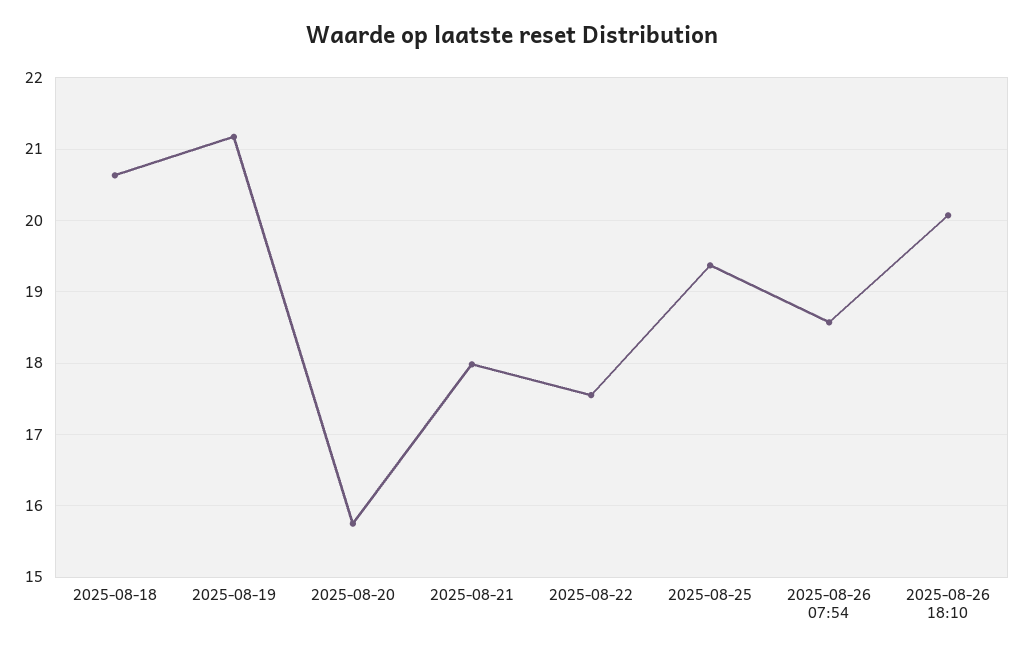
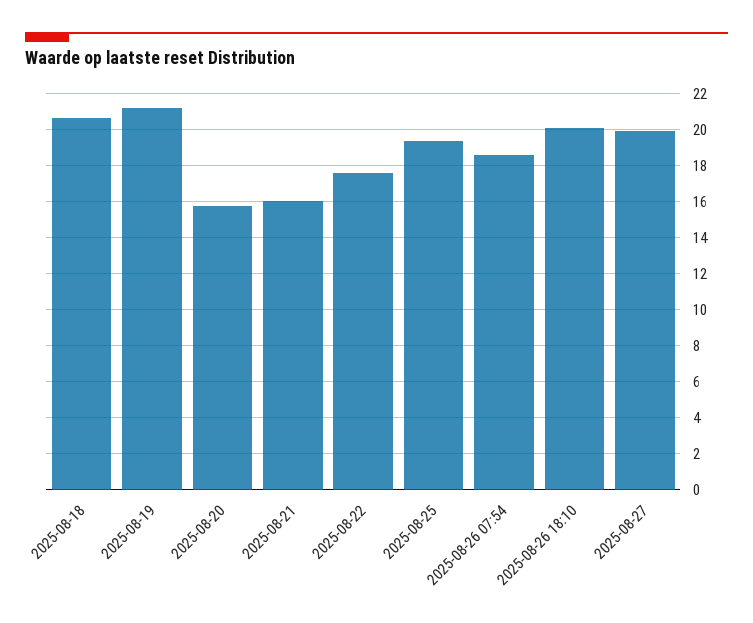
2025-08-21: 18 -> 16
2025-08-27: none -> 20

